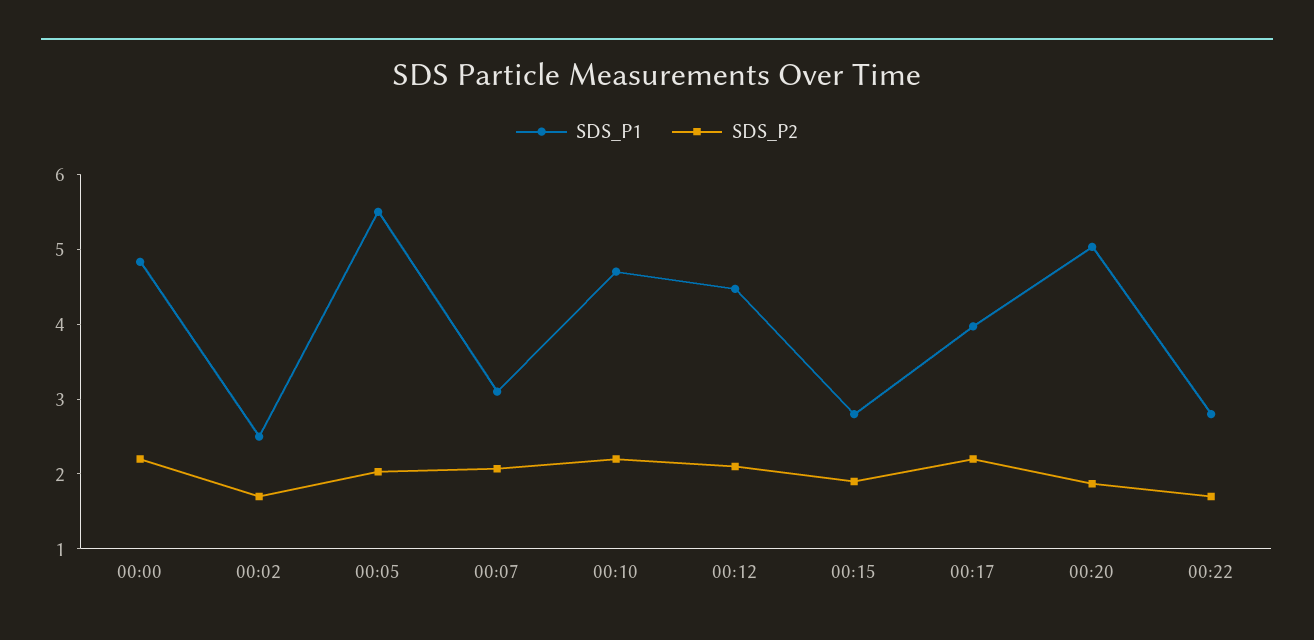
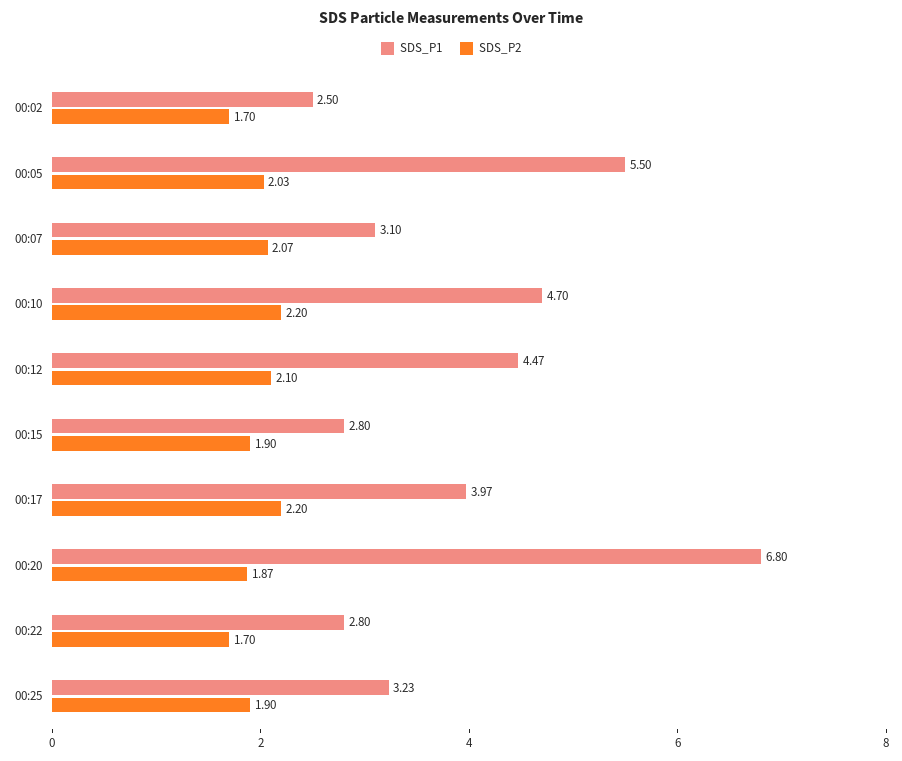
SDS_P1, 00:00: 4.8 -> none
SDS_P2, 00:00: 2.2 -> none
SDS_P1, 00:20: 5 -> 6.8
SDS_P1, 00:25: none -> 3.23
SDS_P2, 00:25: none -> 1.9

